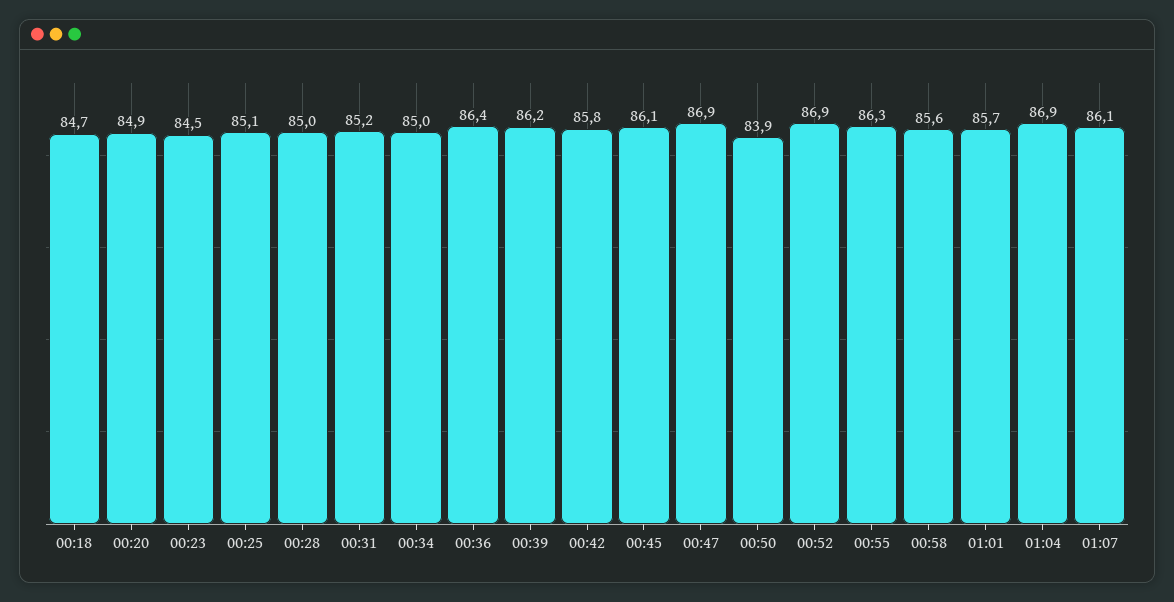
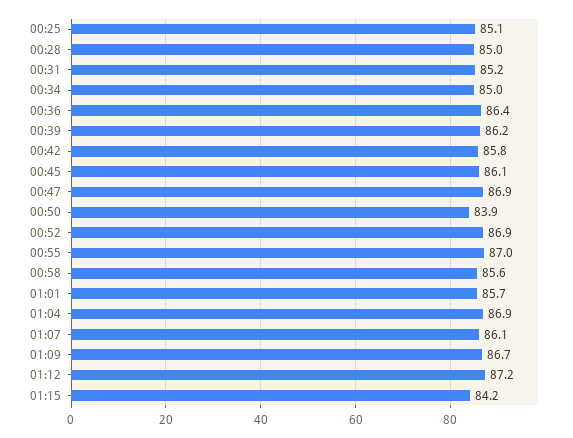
00:18: 84.7 -> none
00:20: 84.9 -> none
00:23: 84.5 -> none
00:55: 86.3 -> 87
01:09: none -> 86.7
01:12: none -> 87.2
01:15: none -> 84.2

